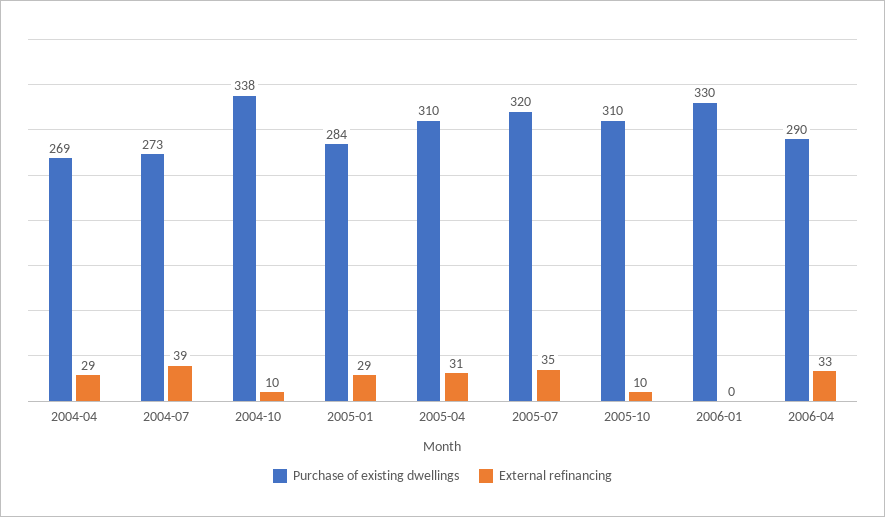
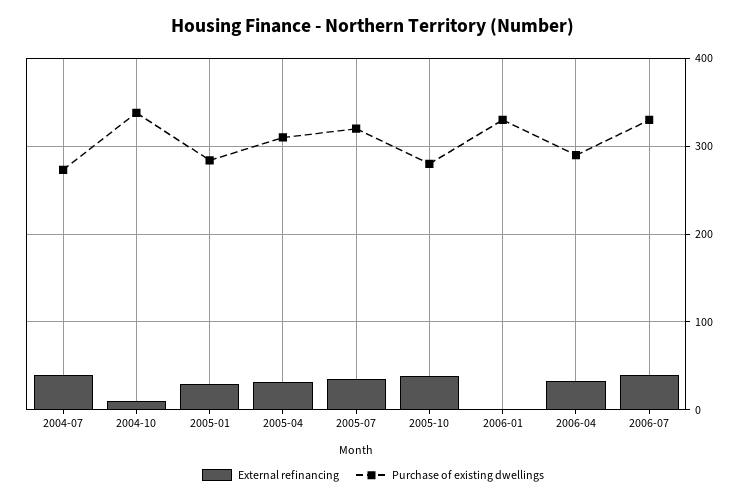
Purchase of existing dwellings, 2004-04: 269 -> none
External refinancing, 2004-04: 29 -> none
Purchase of existing dwellings, 2005-10: 310 -> 280
External refinancing, 2005-10: 10 -> 40
External refinancing, 2006-07: none -> 40
Purchase of existing dwellings, 2006-07: none -> 330

